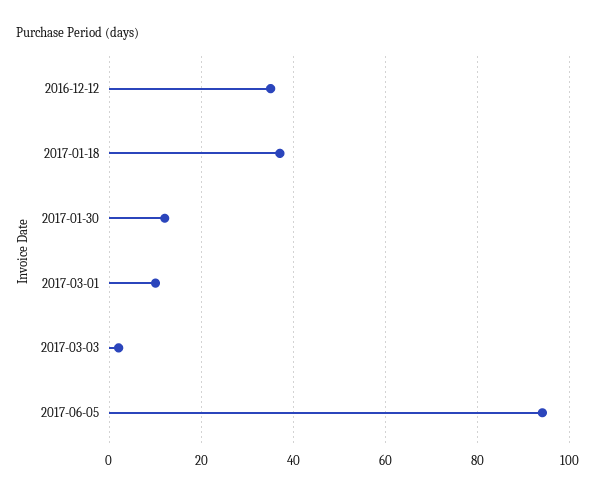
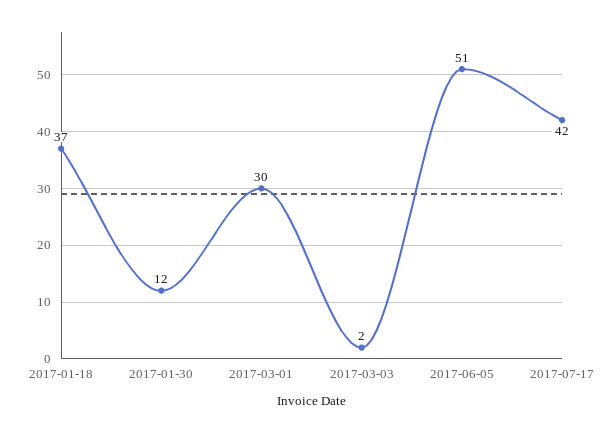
2016-12-12: 35 -> none
2017-03-01: 10 -> 30
2017-06-05: 95 -> 51
2017-07-17: none -> 42

